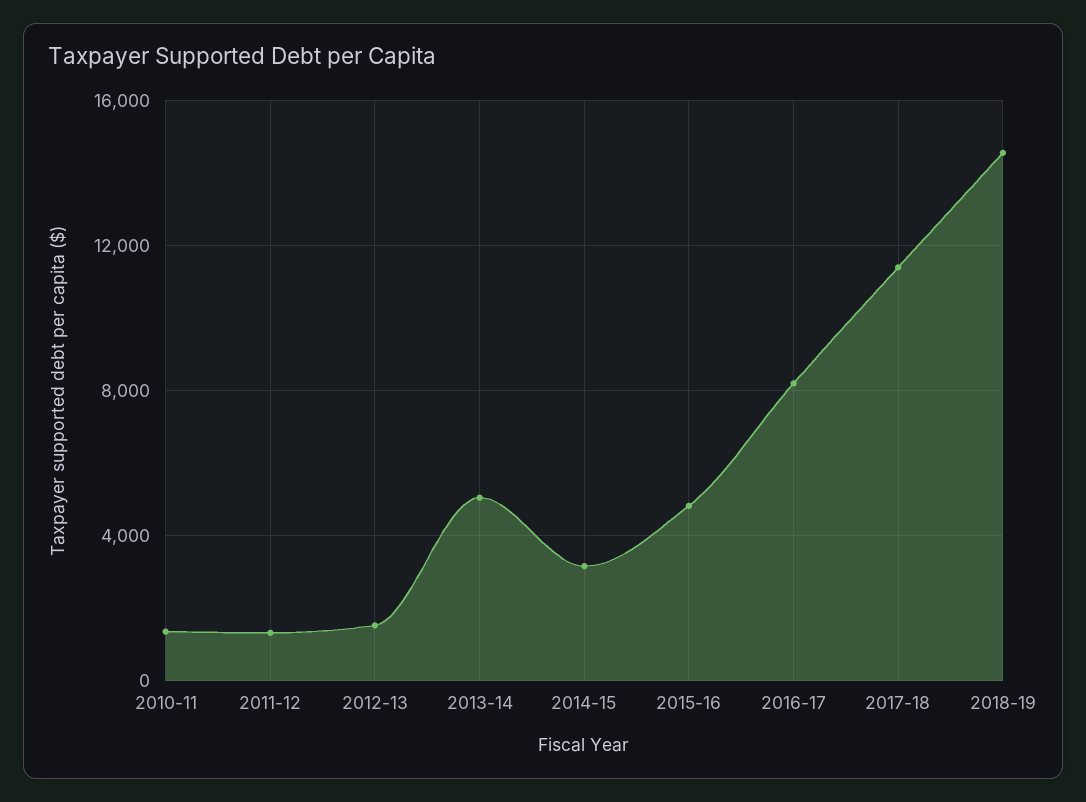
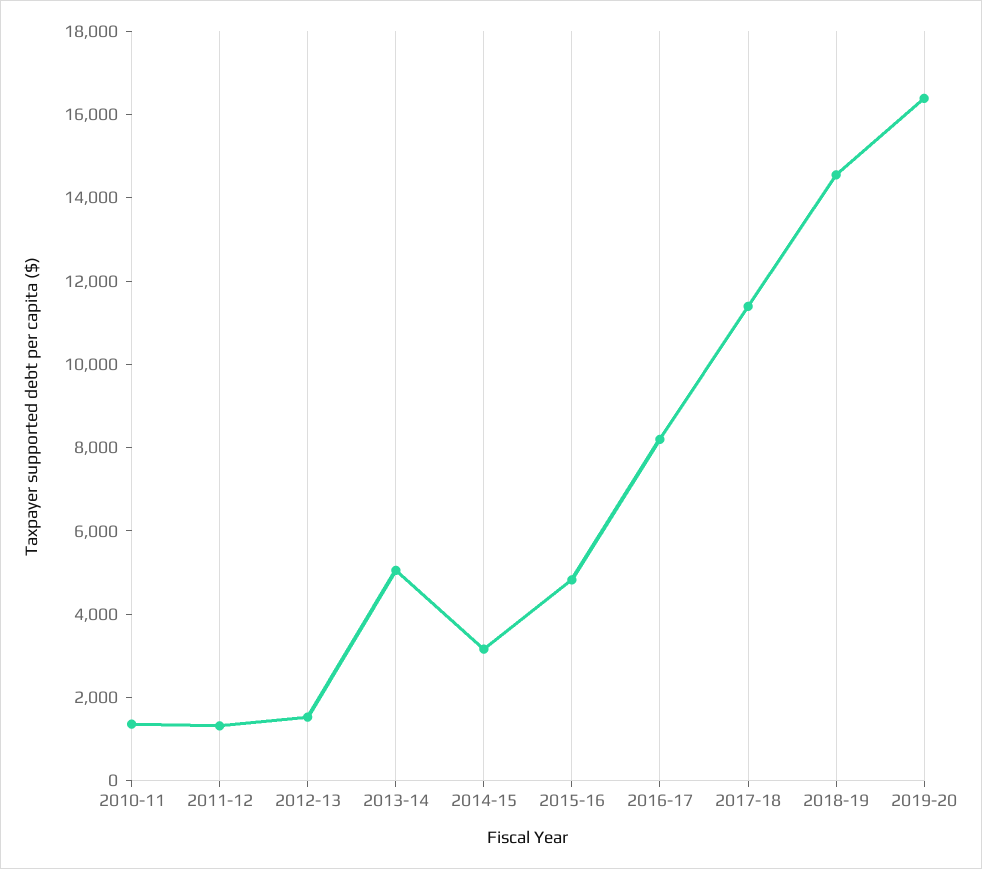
2019-20: none -> 16500

